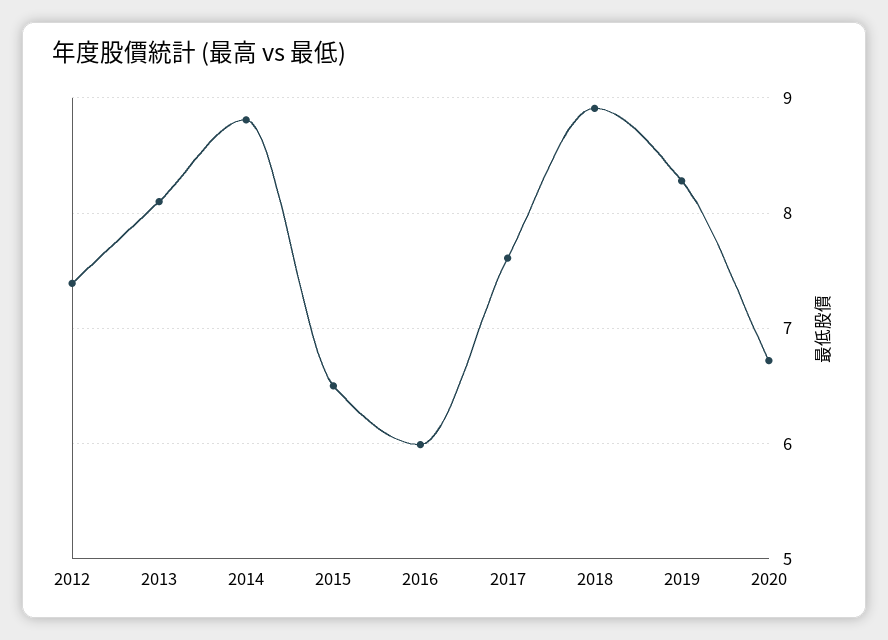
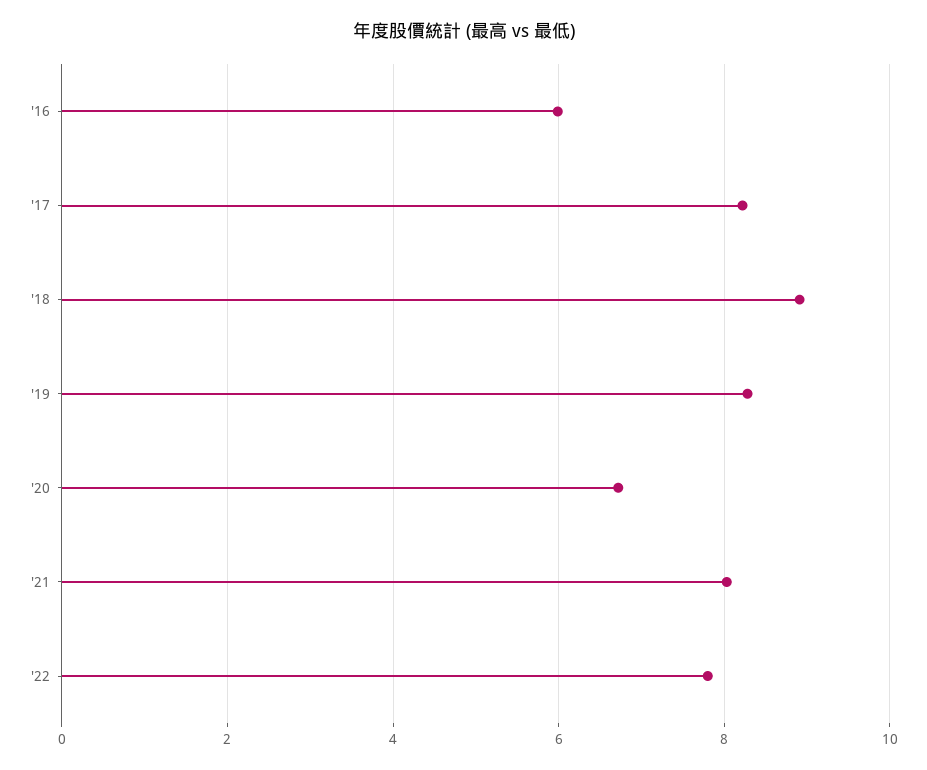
2012: 7.4 -> none
2013: 8.1 -> none
2014: 8.8 -> none
2015: 6.5 -> none
2017: 7.6 -> 8.2
'21: none -> 8
'22: none -> 7.8

